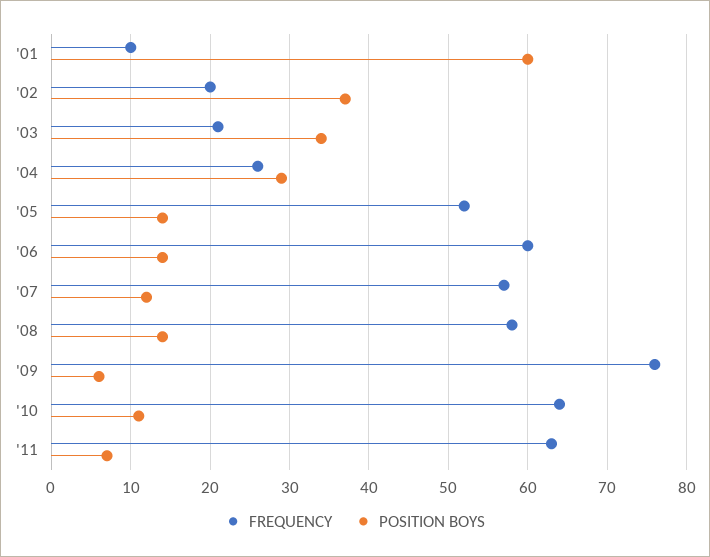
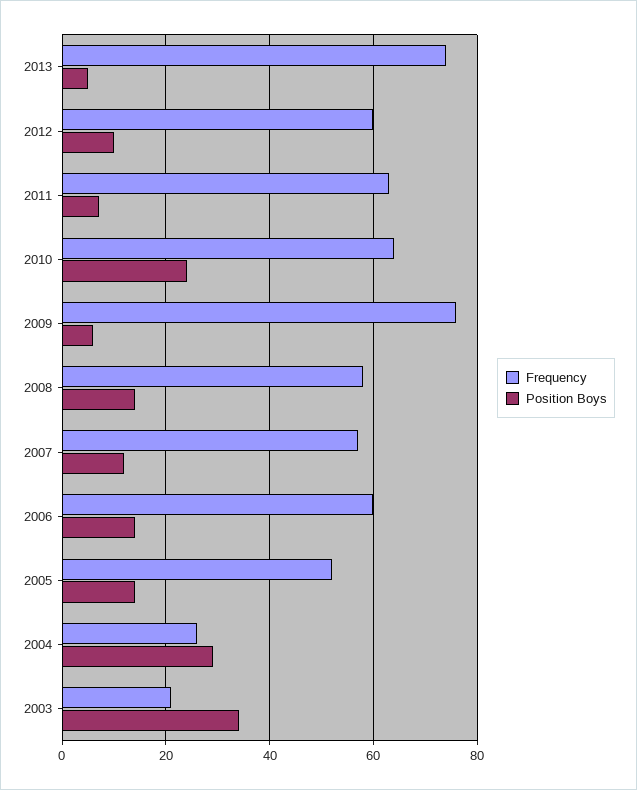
FREQUENCY, '01: 10 -> none
POSITION BOYS, '01: 60 -> none
FREQUENCY, '02: 20 -> none
POSITION BOYS, '02: 37 -> none
POSITION BOYS, '10: 11 -> 25
FREQUENCY, 2013: none -> 75
POSITION BOYS, 2013: none -> 5
FREQUENCY, 2012: none -> 60
POSITION BOYS, 2012: none -> 10

